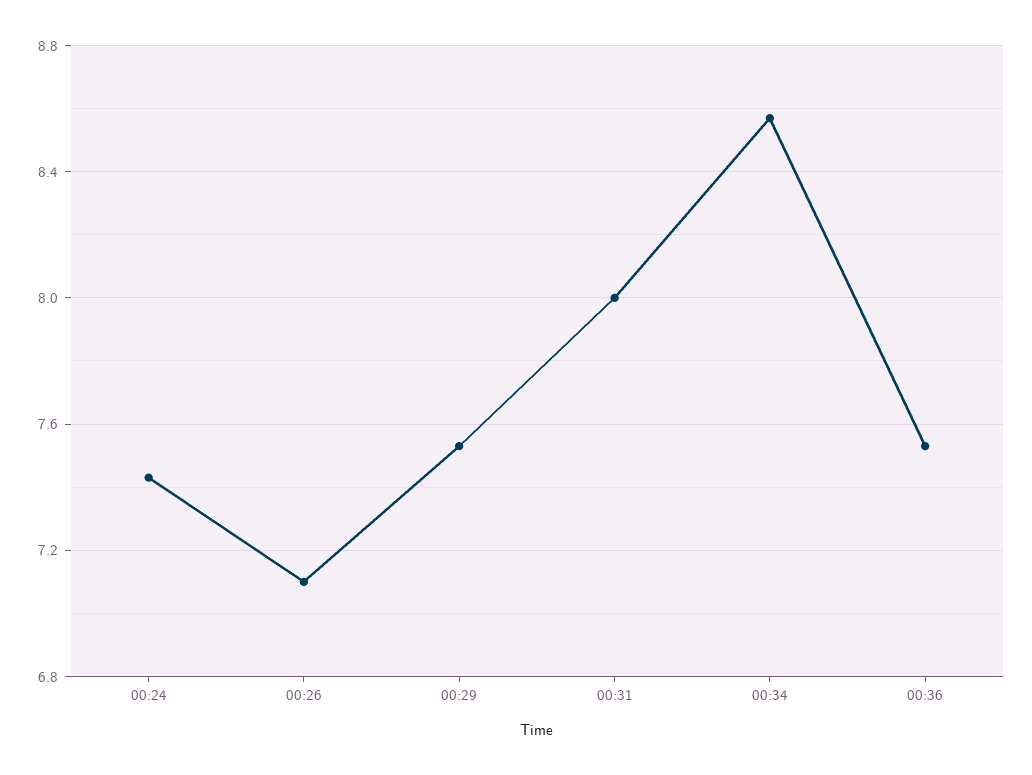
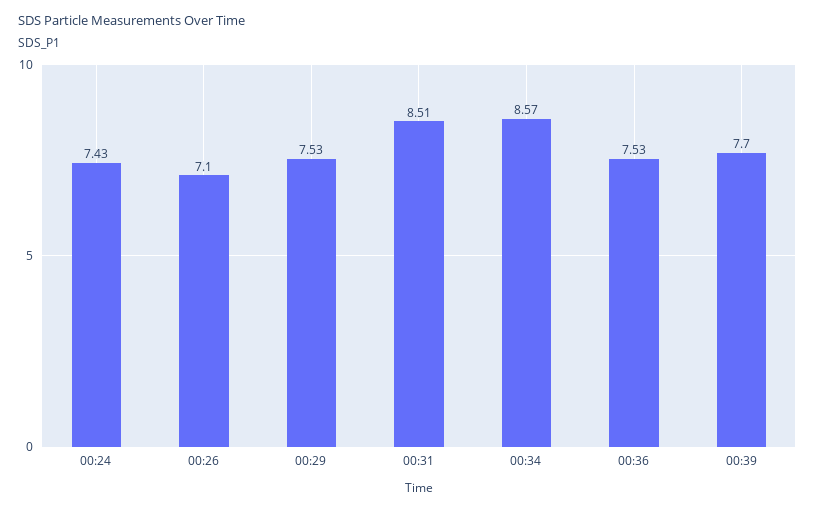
00:31: 8 -> 8.51
00:39: none -> 7.7

